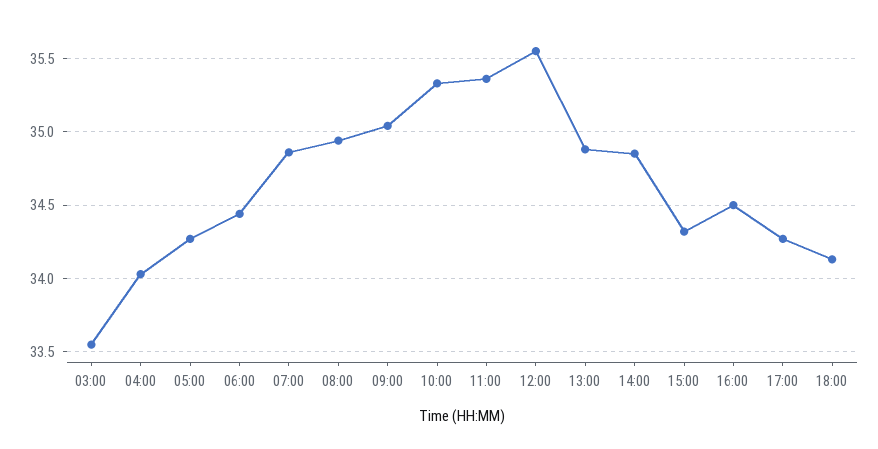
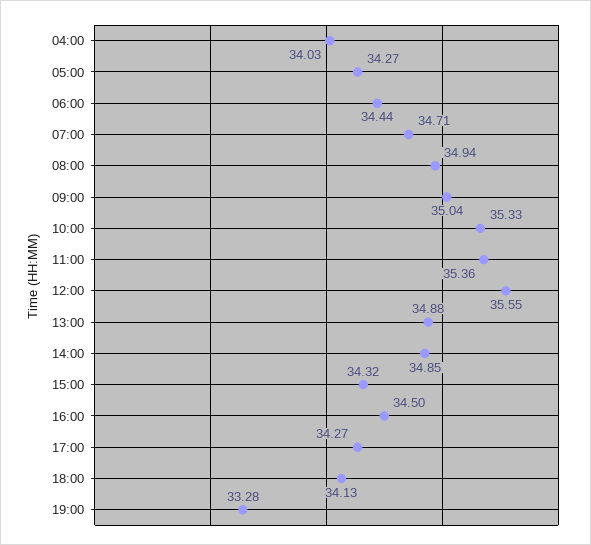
03:00: 33.55 -> none
07:00: 34.85 -> 34.71
19:00: none -> 33.28

